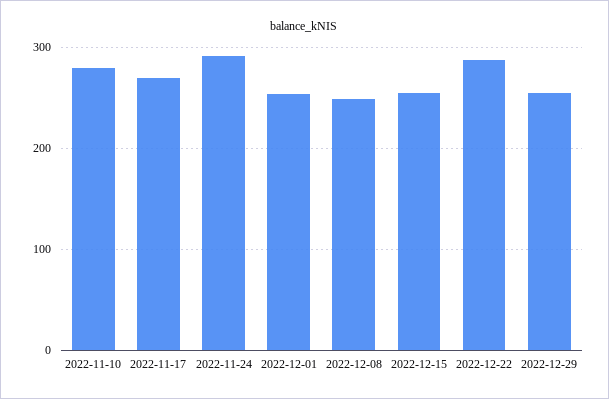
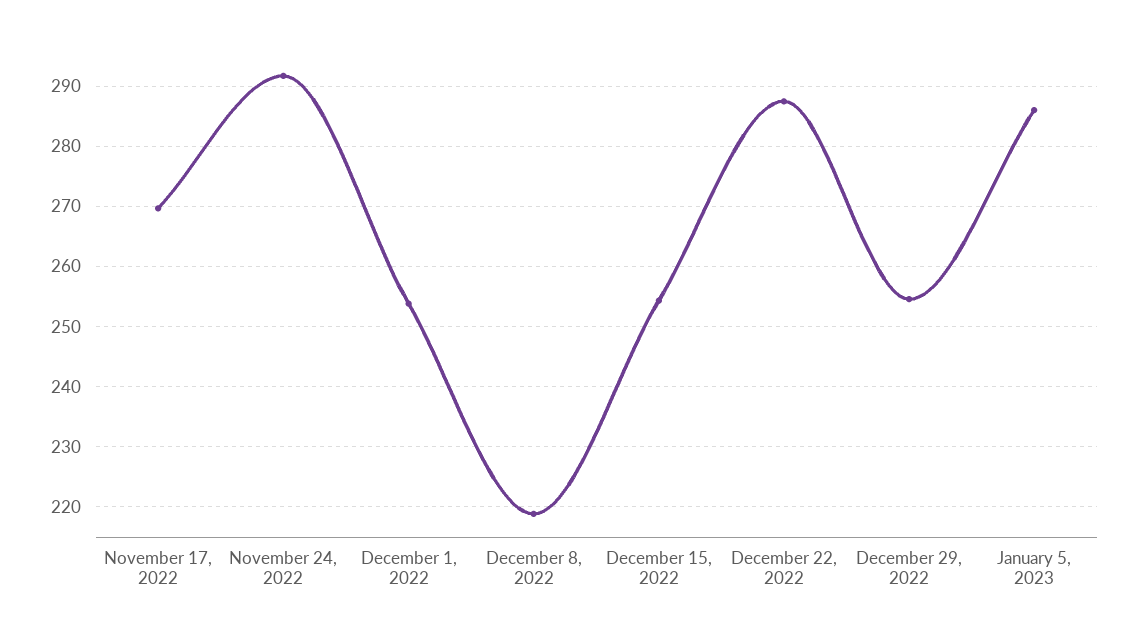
2022-11-10: 280 -> none
2022-12-08: 250 -> 219
January 5, 2023: none -> 286

